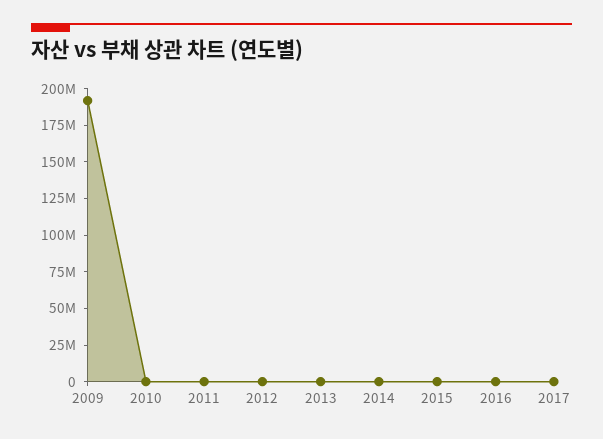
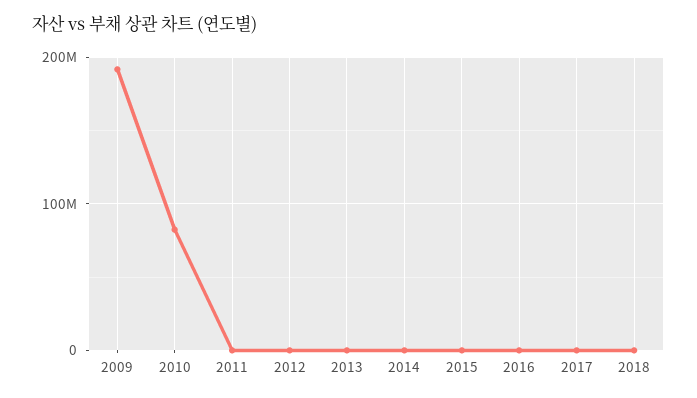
2010: 0 -> 80000000
2018: none -> 0

